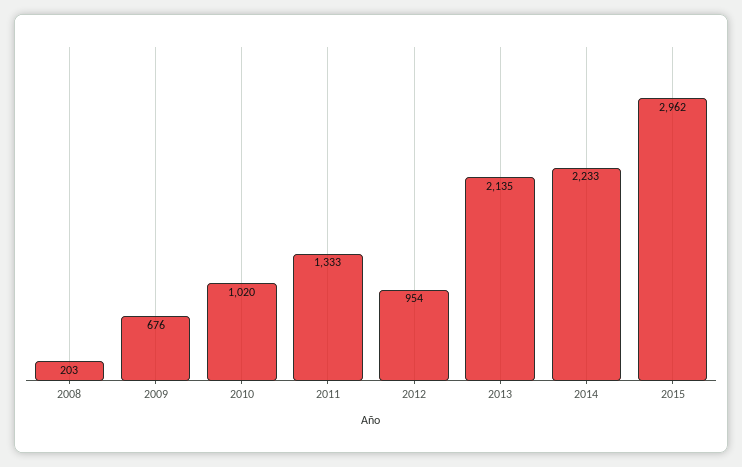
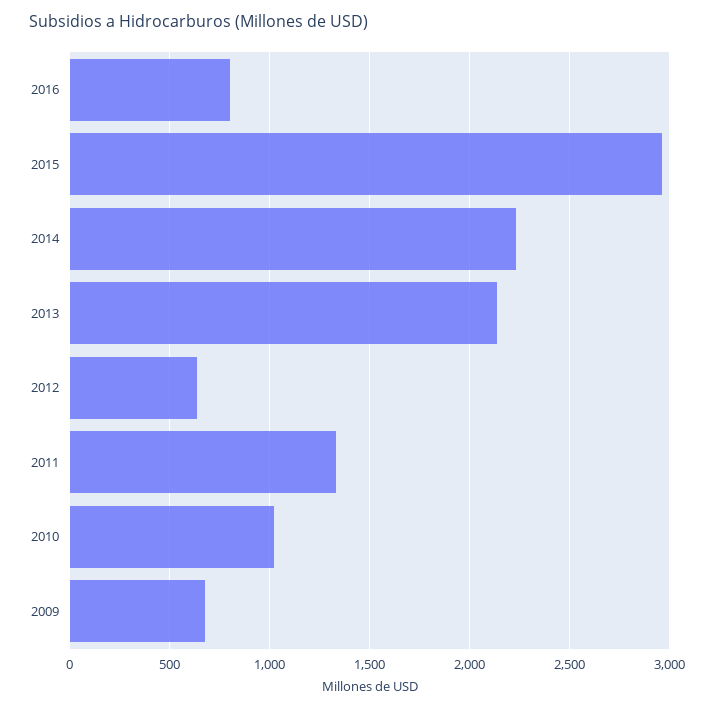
2008: 203 -> none
2012: 954 -> 650
2016: none -> 800

